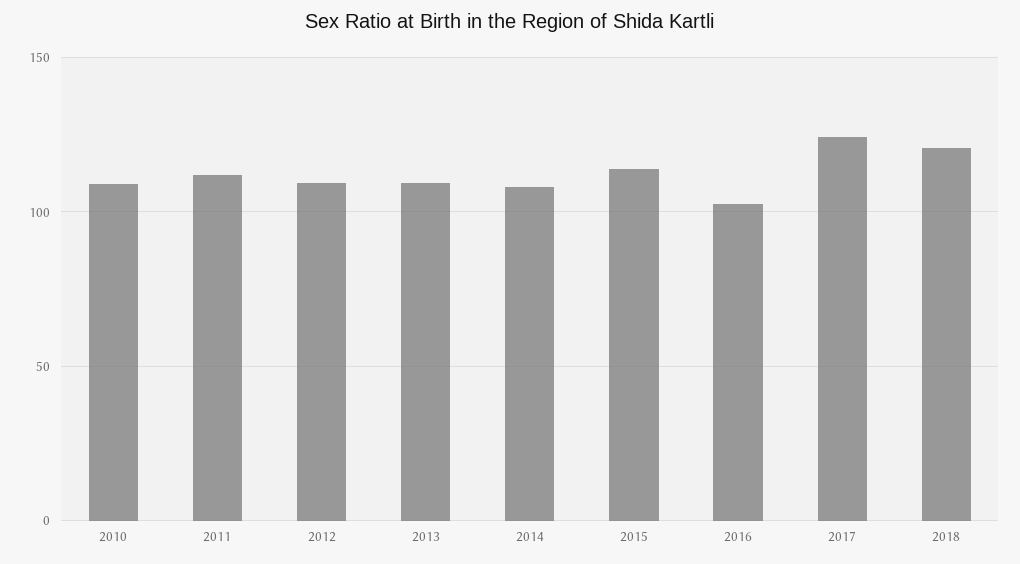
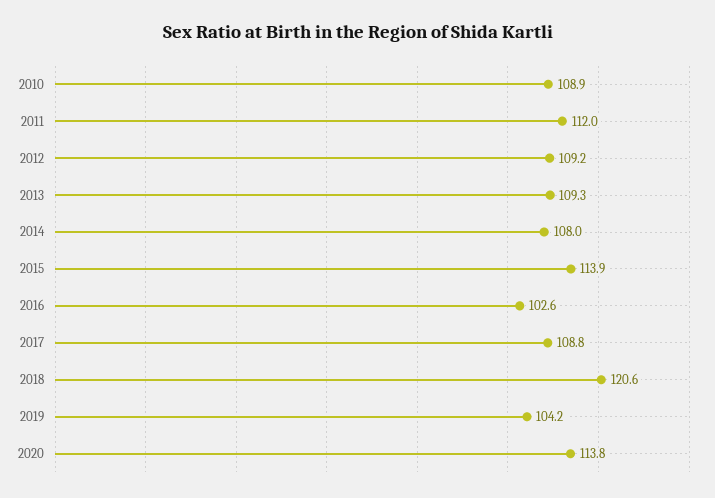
2017: 125 -> 108.8
2019: none -> 104.2
2020: none -> 113.8

